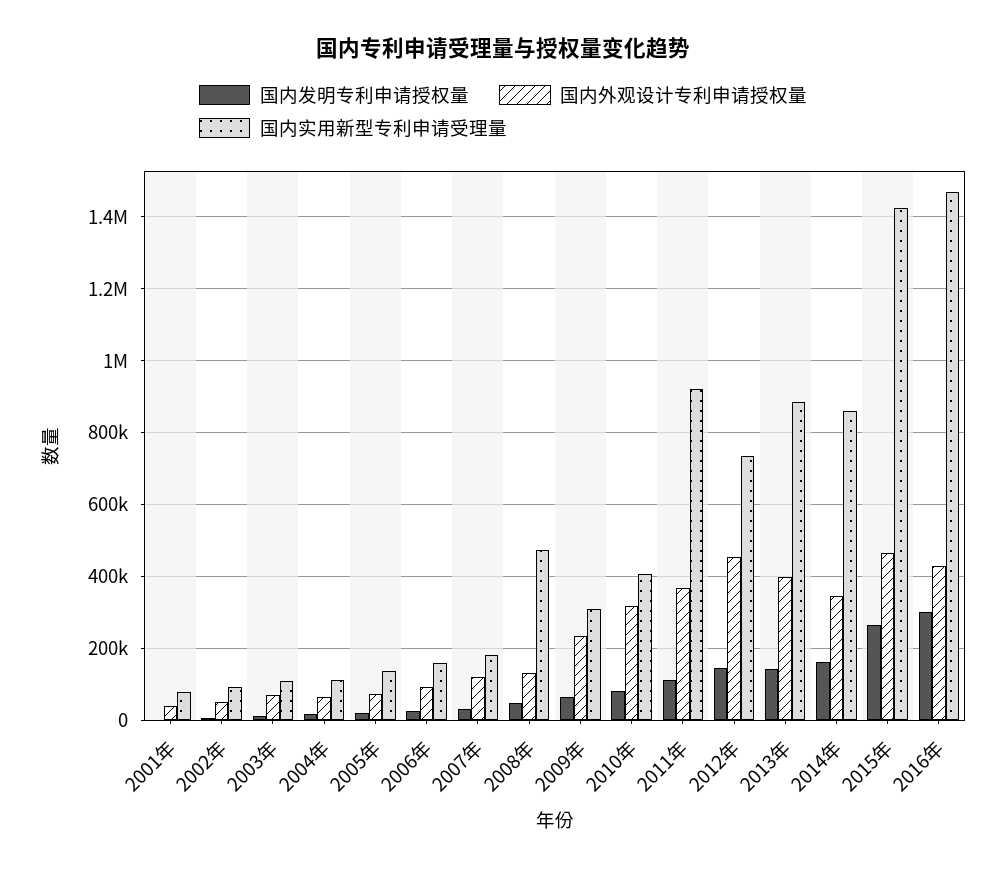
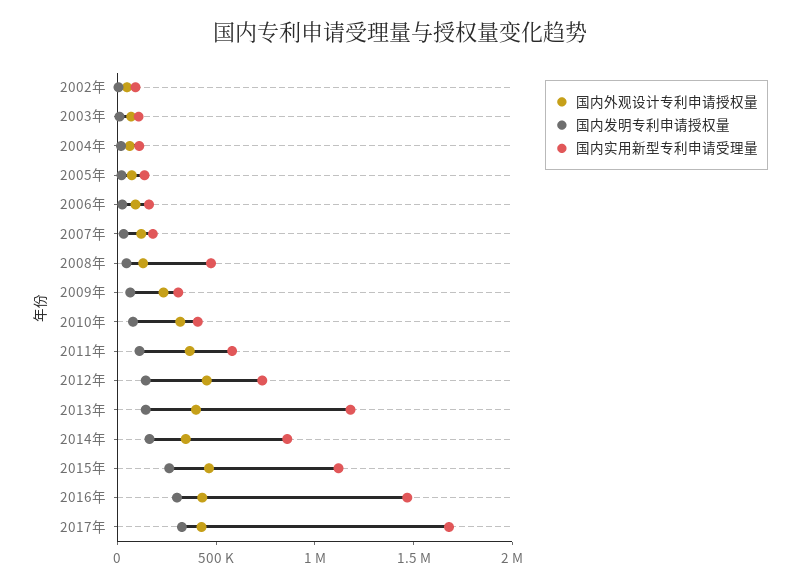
国内发明专利申请授权量, 2001年: 0 -> none
国内外观设计专利申请授权量, 2001年: 40000 -> none
国内实用新型专利申请受理量, 2001年: 80000 -> none
国内实用新型专利申请受理量, 2011年: 920000 -> 600000
国内实用新型专利申请受理量, 2013年: 880000 -> 1200000
国内实用新型专利申请受理量, 2015年: 1420000 -> 1100000
国内外观设计专利申请授权量, 2017年: none -> 400000
国内发明专利申请授权量, 2017年: none -> 300000
国内实用新型专利申请受理量, 2017年: none -> 1700000

